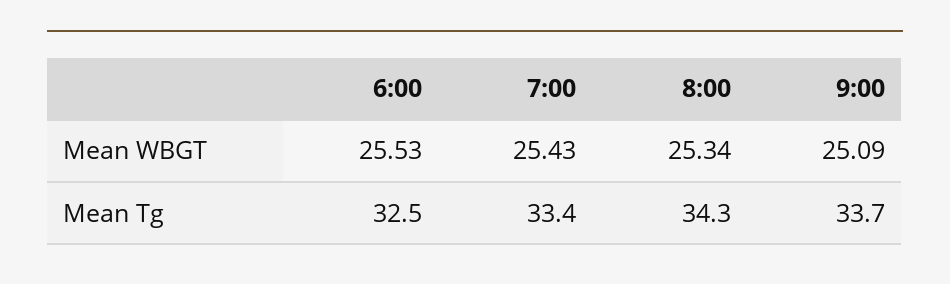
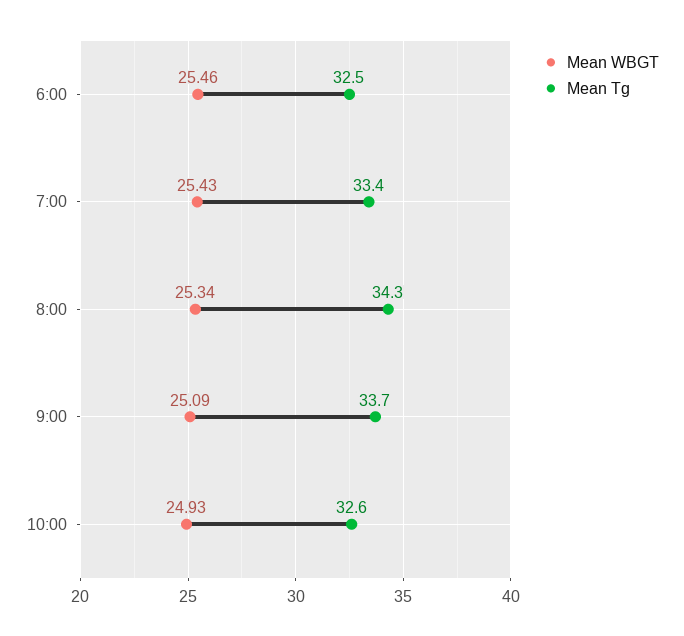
Mean WBGT, 6:00: 25.53 -> 25.46
Mean WBGT, 10:00: none -> 24.93
Mean Tg, 10:00: none -> 32.6

